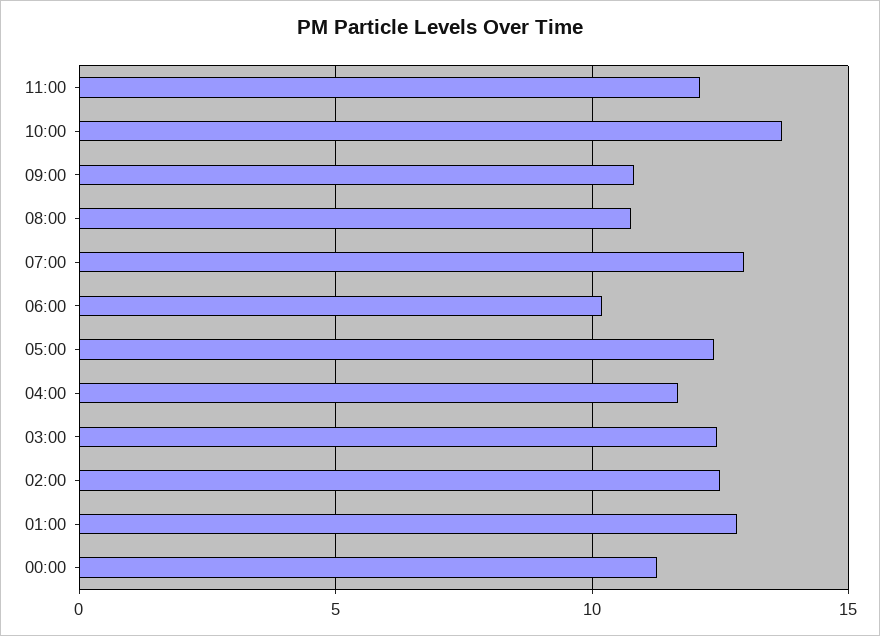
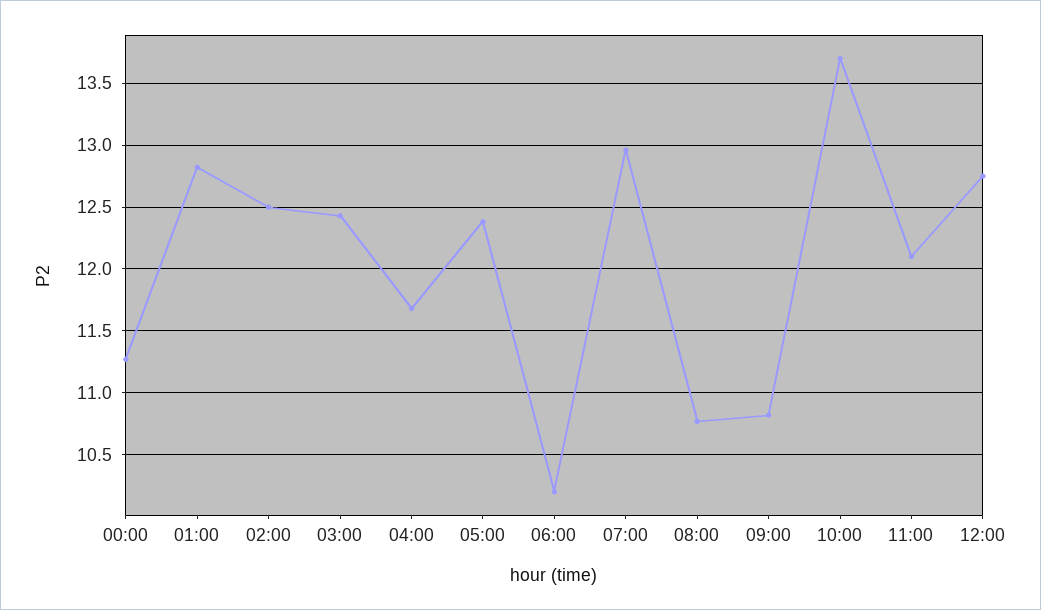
12:00: none -> 12.75

